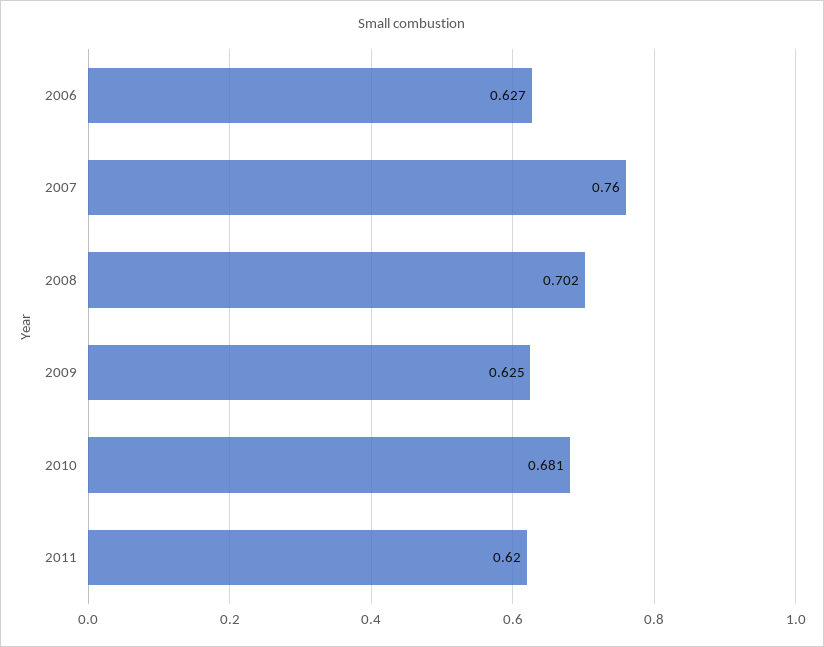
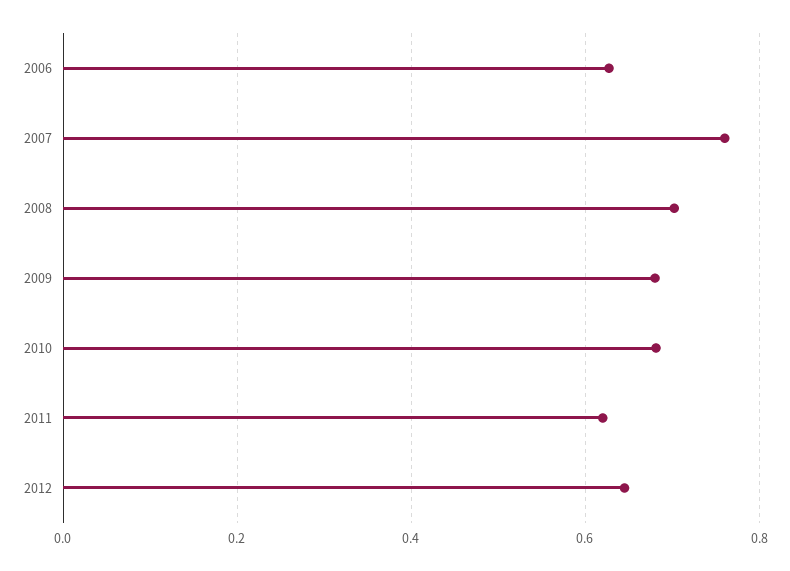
2009: 0.625 -> 0.68
2012: none -> 0.64

